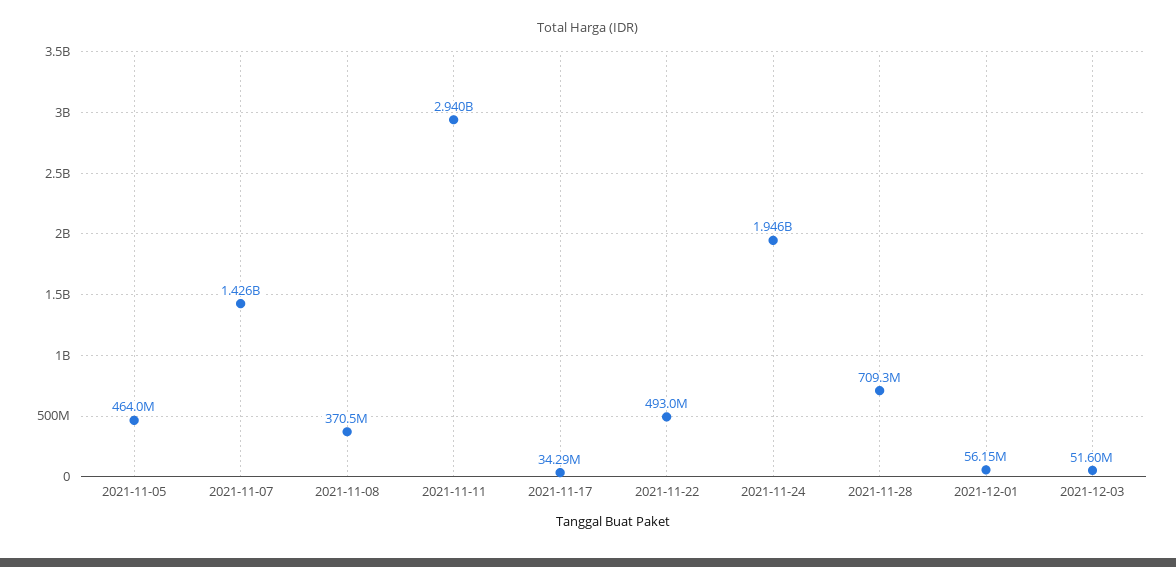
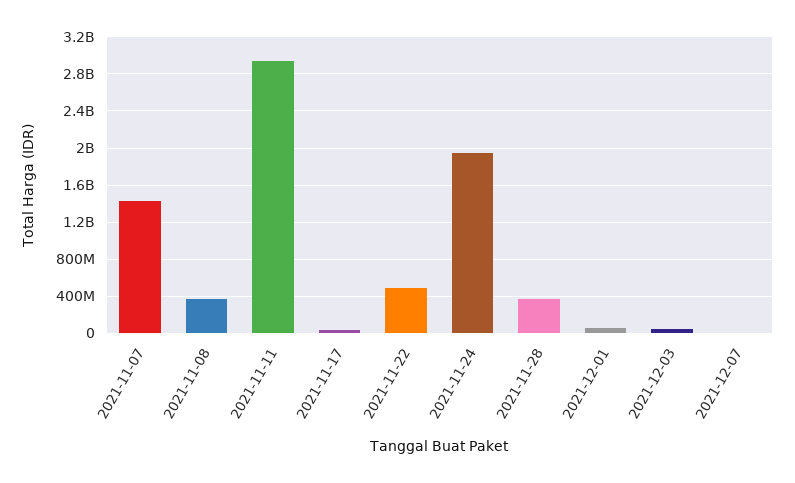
2021-11-05: 464000000 -> none
2021-11-28: 709300000 -> 400000000
2021-12-07: none -> 0

